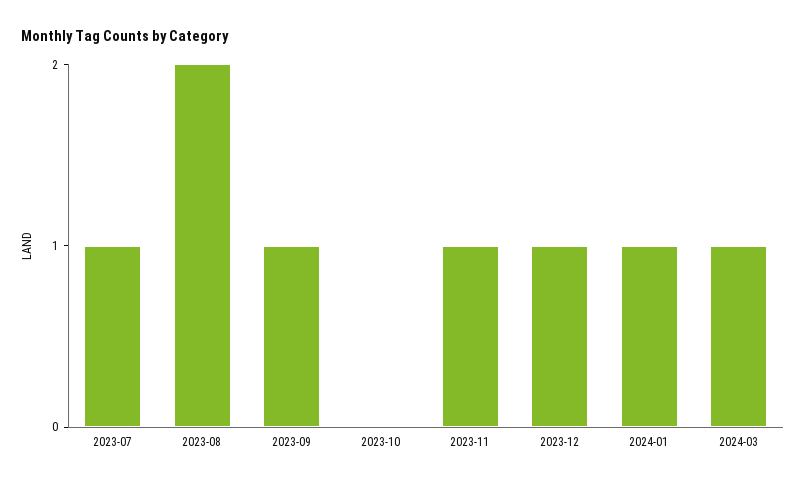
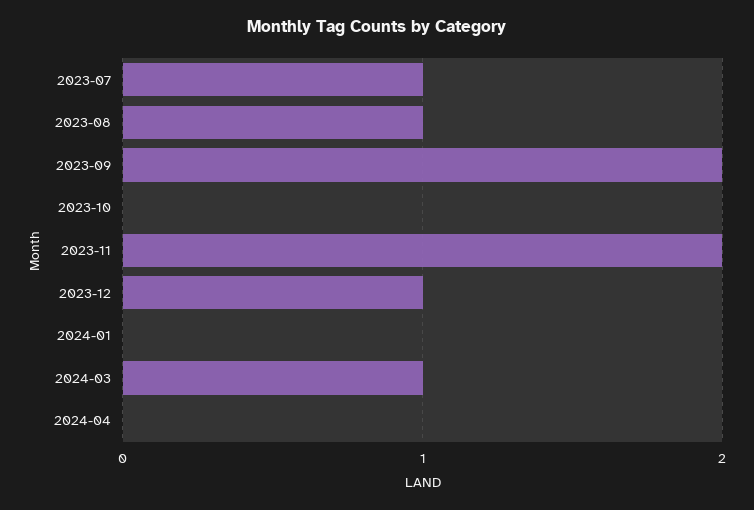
2023-08: 2 -> 1
2023-09: 1 -> 2
2023-11: 1 -> 2
2024-01: 1 -> 0
2024-04: none -> 0

